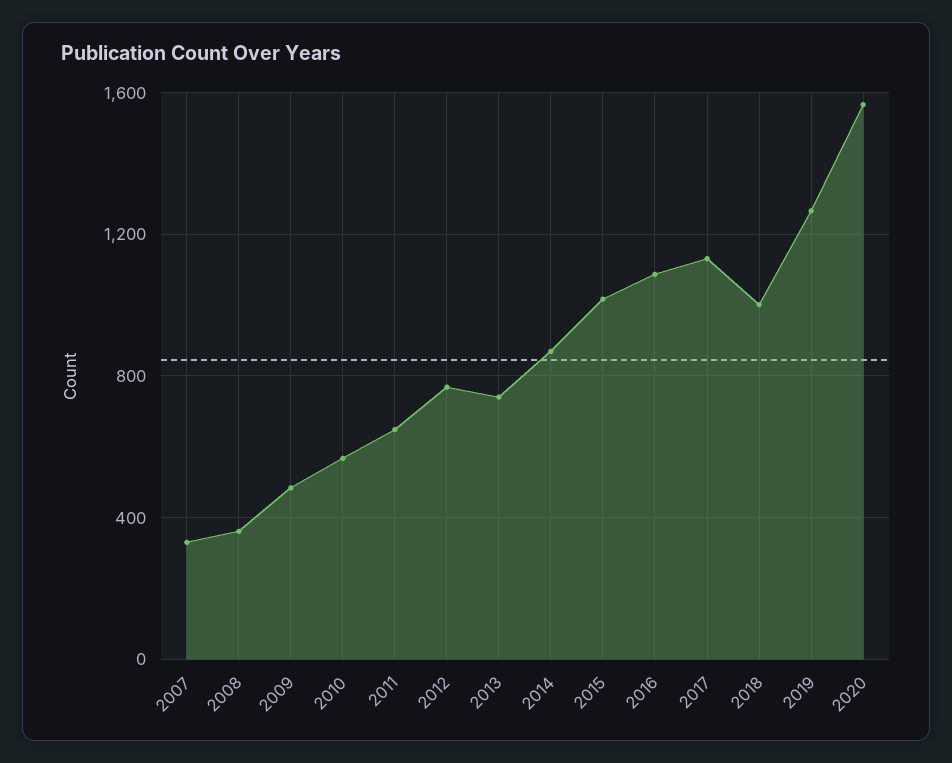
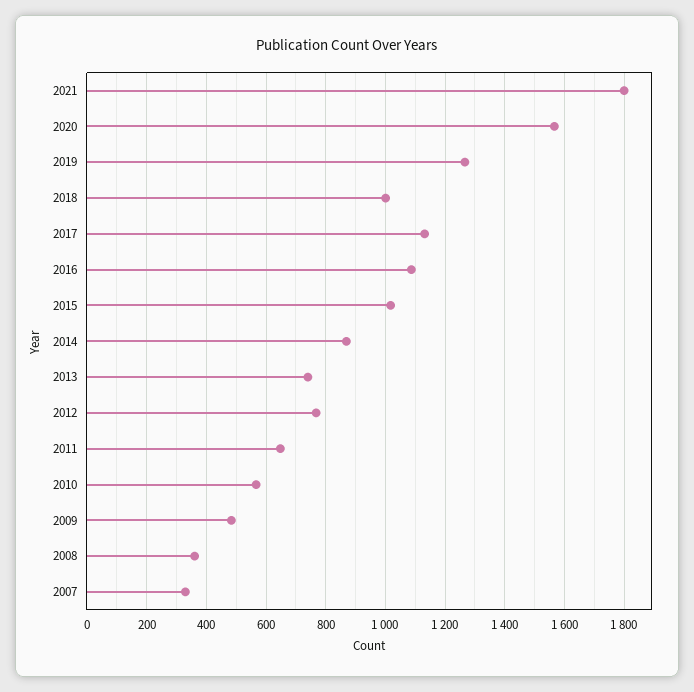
2021: none -> 1800

